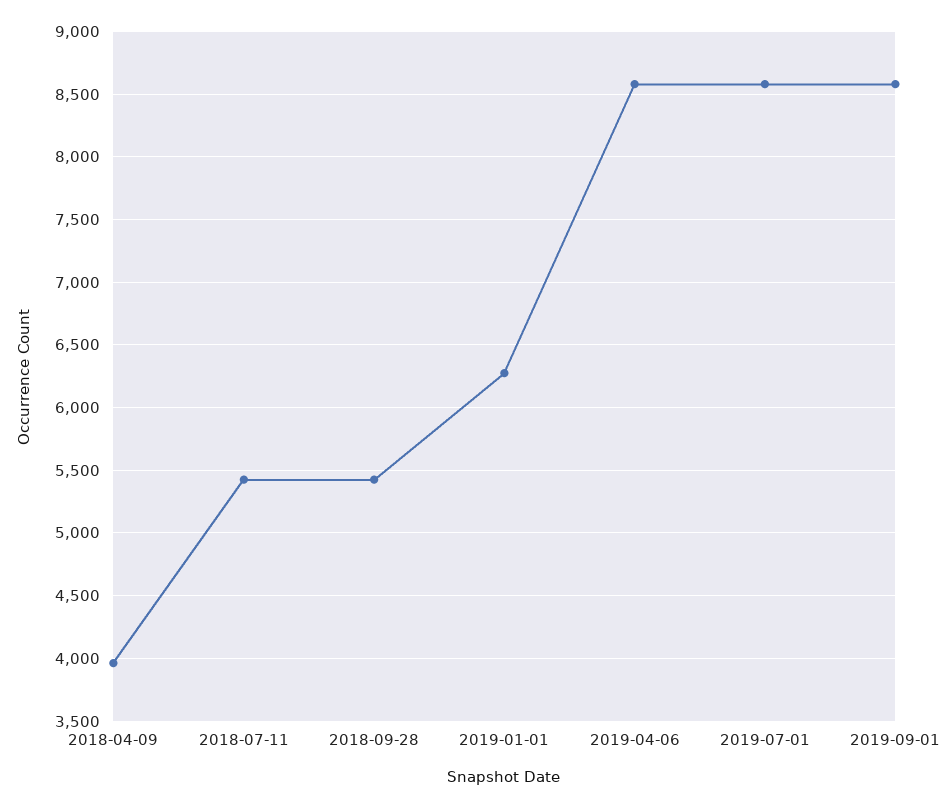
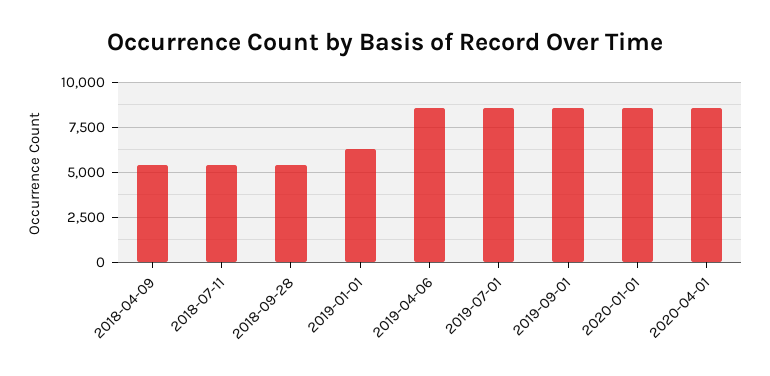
2018-04-09: 3950 -> 5500
2020-01-01: none -> 8500
2020-04-01: none -> 8500

